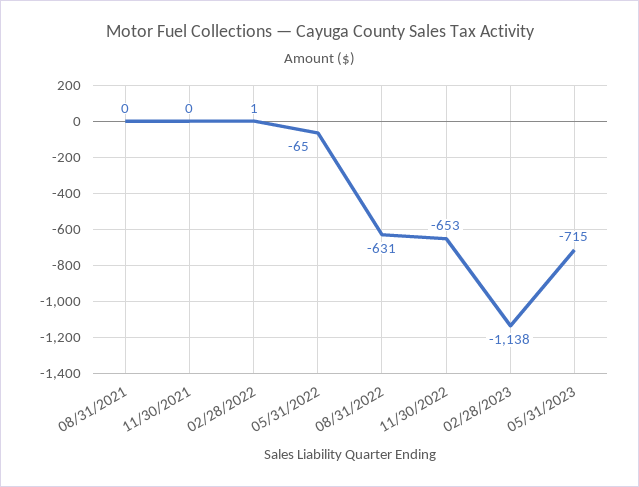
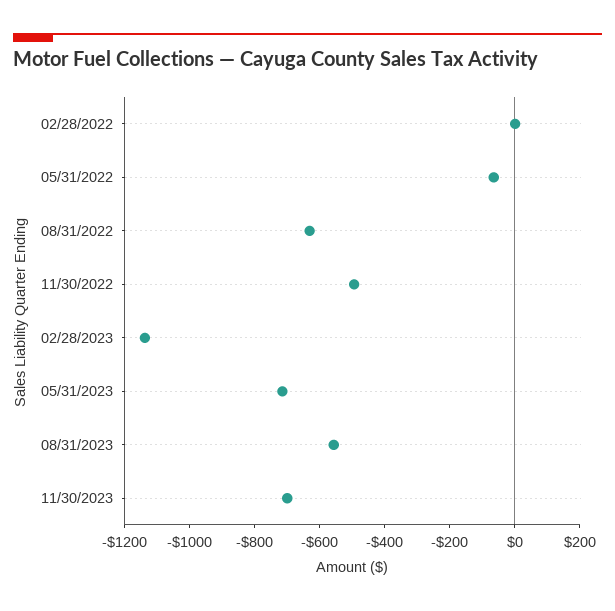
08/31/2021: 0 -> none
11/30/2021: 0 -> none
11/30/2022: -653 -> -500
08/31/2023: none -> -550
11/30/2023: none -> -700

